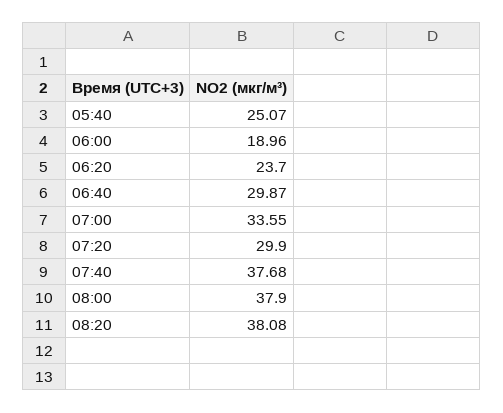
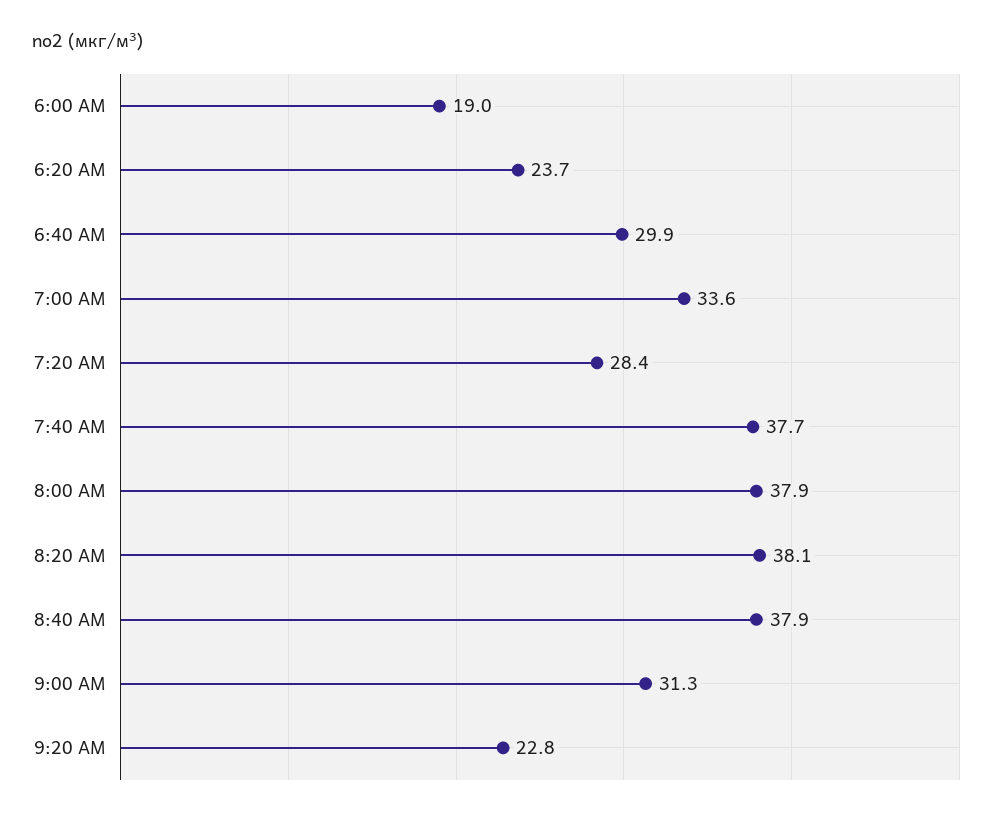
05:40: 25.07 -> none
07:20: 29.9 -> 28.4
8:40 AM: none -> 37.9
9:00 AM: none -> 31.3
9:20 AM: none -> 22.8

